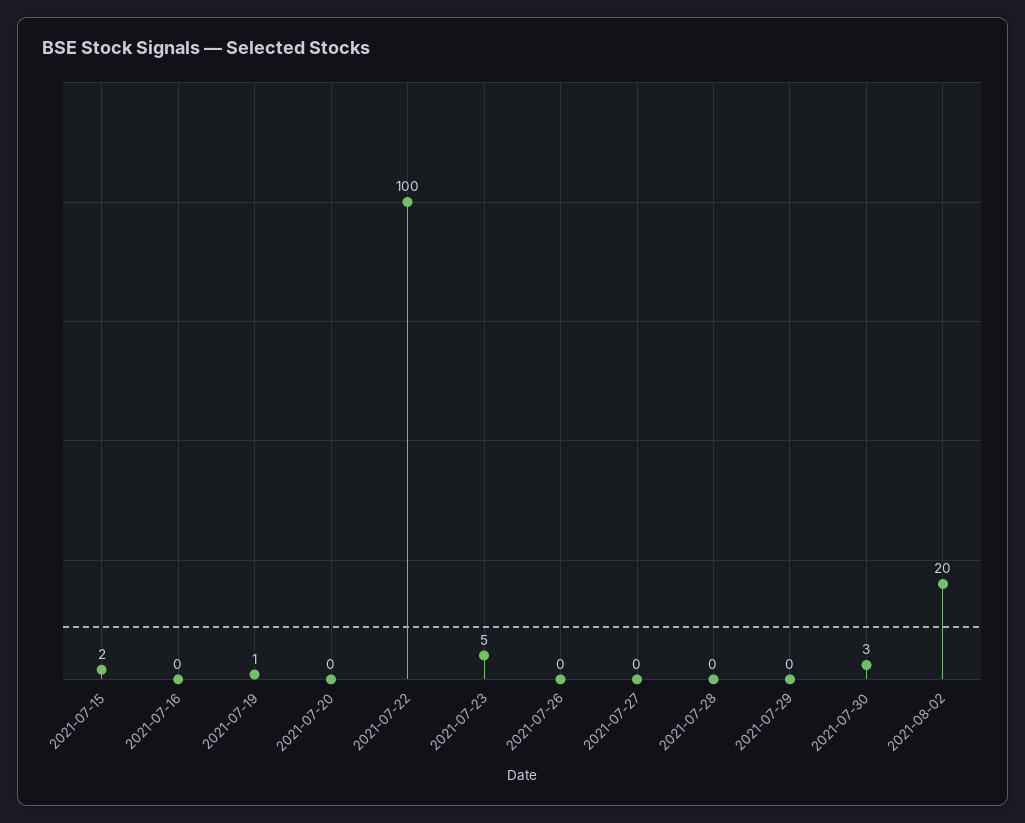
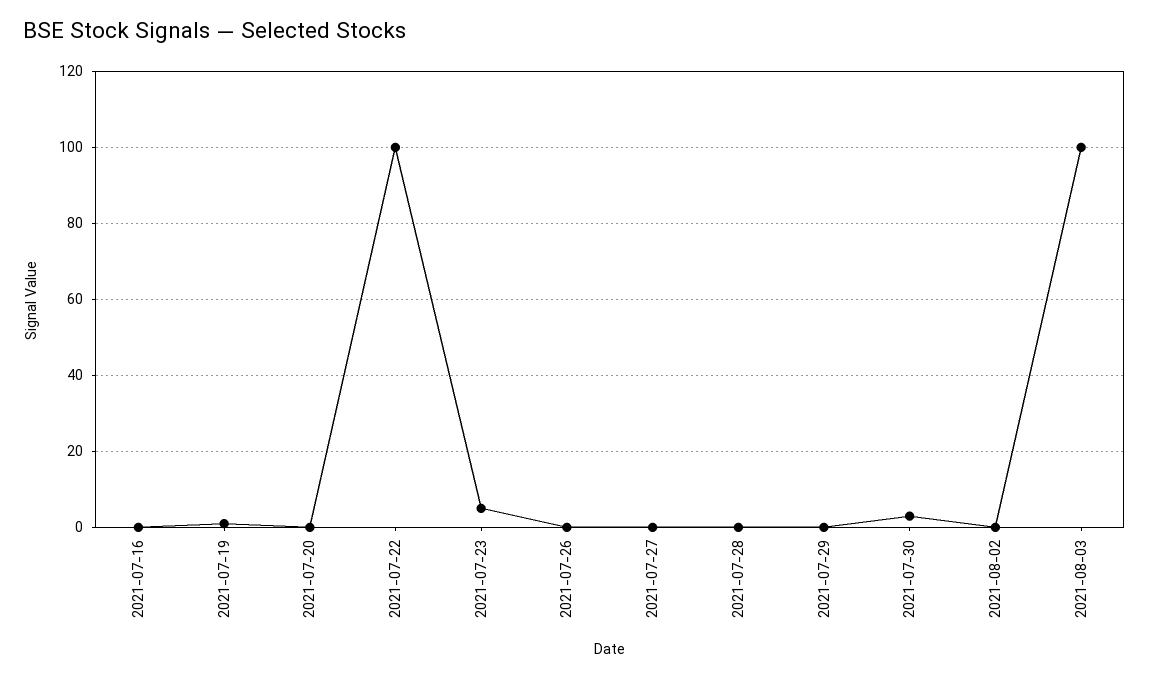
2021-07-15: 2 -> none
2021-08-02: 20 -> 0
2021-08-03: none -> 100

